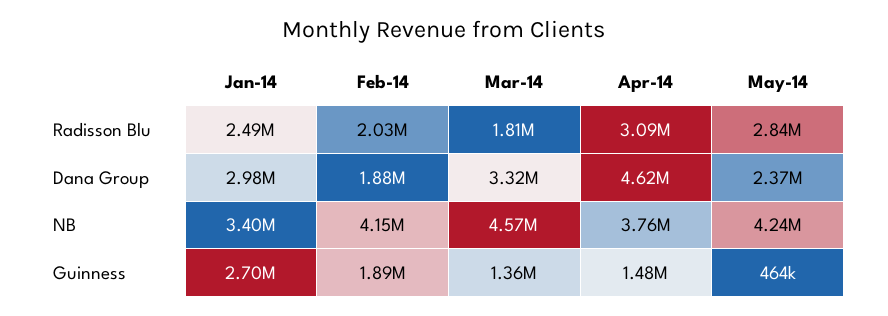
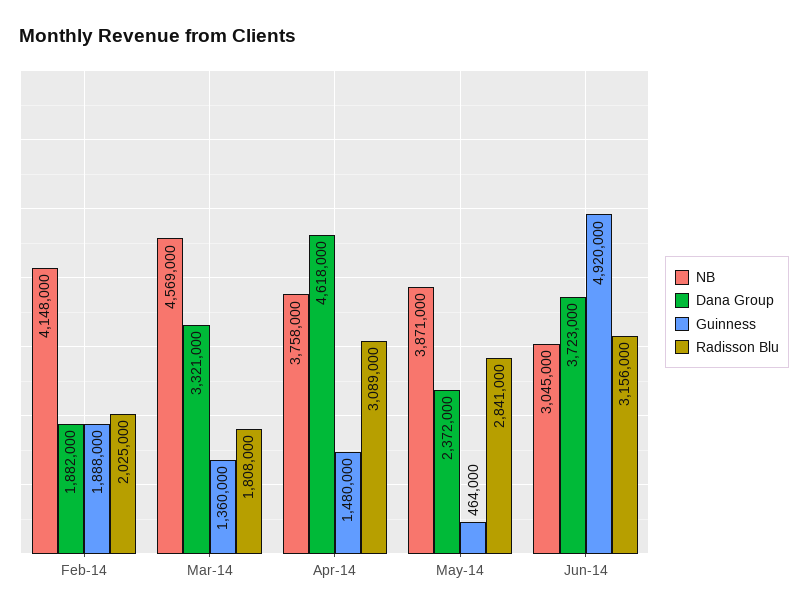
Radisson Blu, Jan-14: 2490000 -> none
Dana Group, Jan-14: 2980000 -> none
NB, Jan-14: 3400000 -> none
NB, May-14: 4240000 -> 3871000
Guinness, Jan-14: 2700000 -> none
NB, Jun-14: none -> 3045000
Dana Group, Jun-14: none -> 3723000
Guinness, Jun-14: none -> 4920000
Radisson Blu, Jun-14: none -> 3156000

